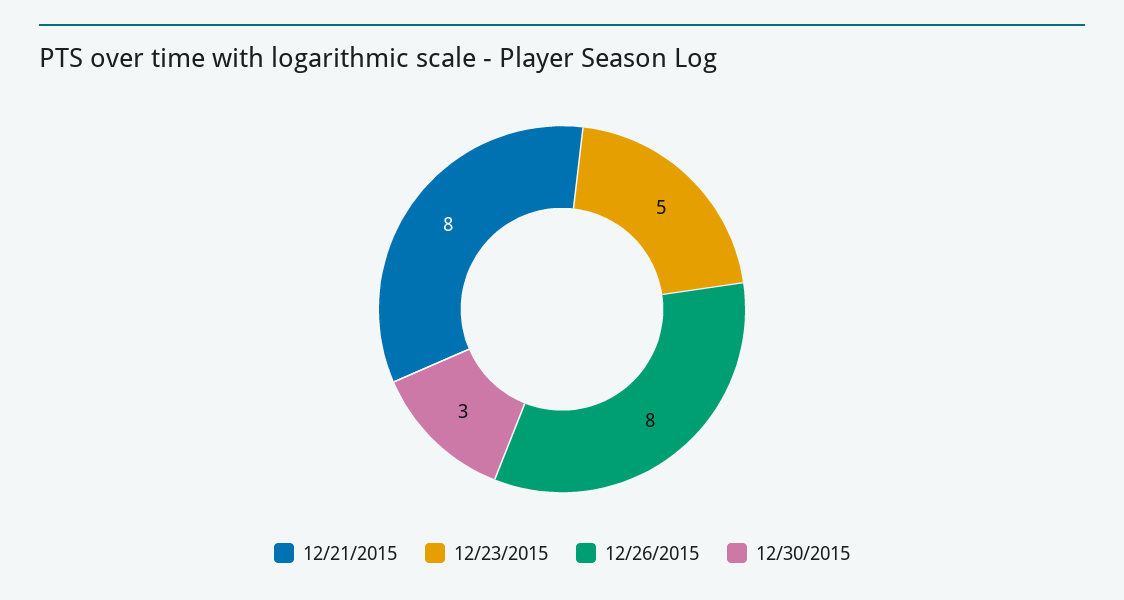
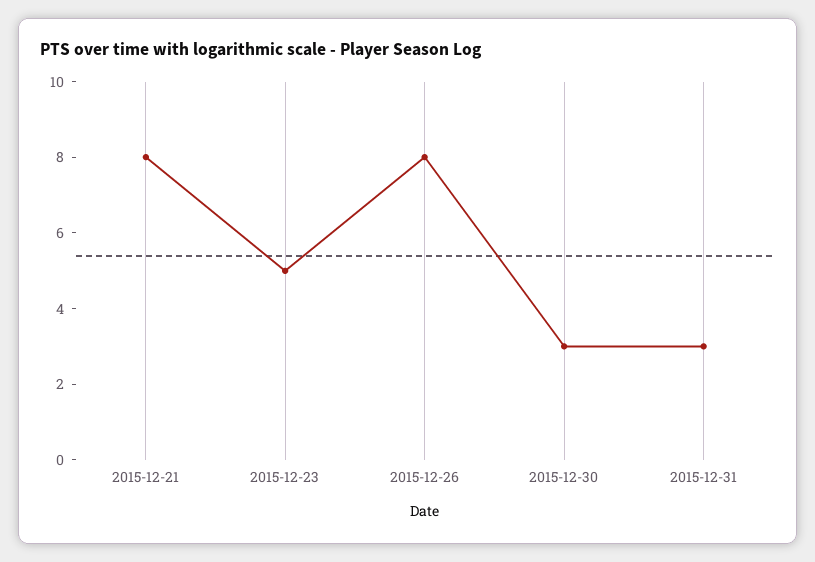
2015-12-31: none -> 3

